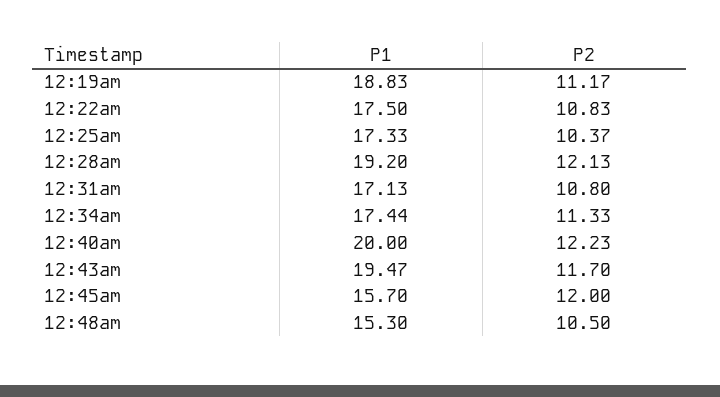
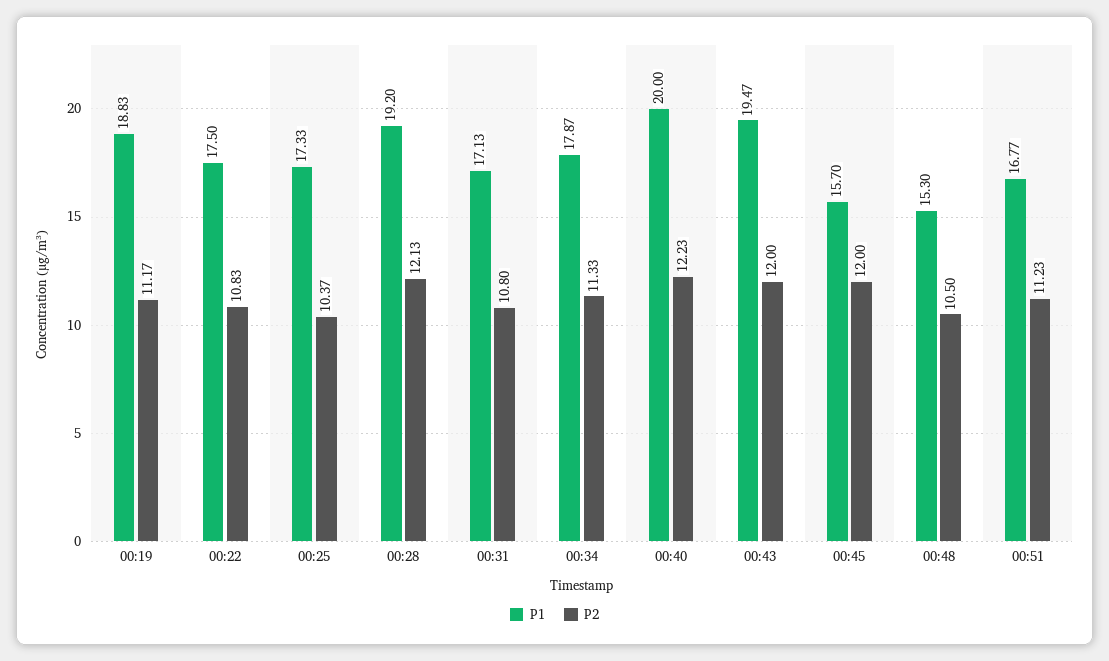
P1, 12:34am: 17.44 -> 17.87
P2, 12:43am: 11.7 -> 12
P1, 00:51: none -> 16.77
P2, 00:51: none -> 11.23

